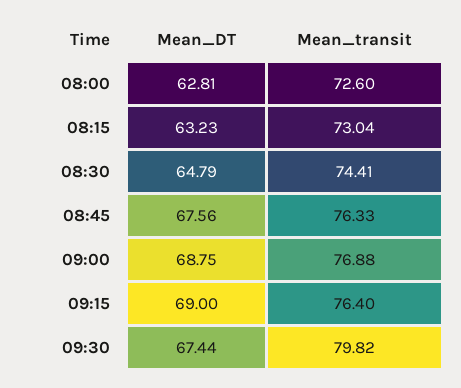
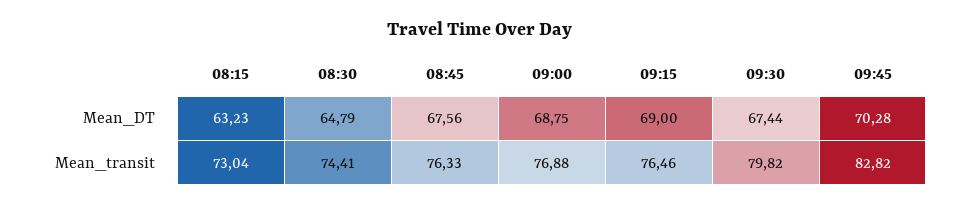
Mean_DT, 08:00: 62.81 -> none
Mean_transit, 08:00: 72.6 -> none
Mean_transit, 09:15: 76.4 -> 76.46
Mean_DT, 09:45: none -> 70.28
Mean_transit, 09:45: none -> 82.82

